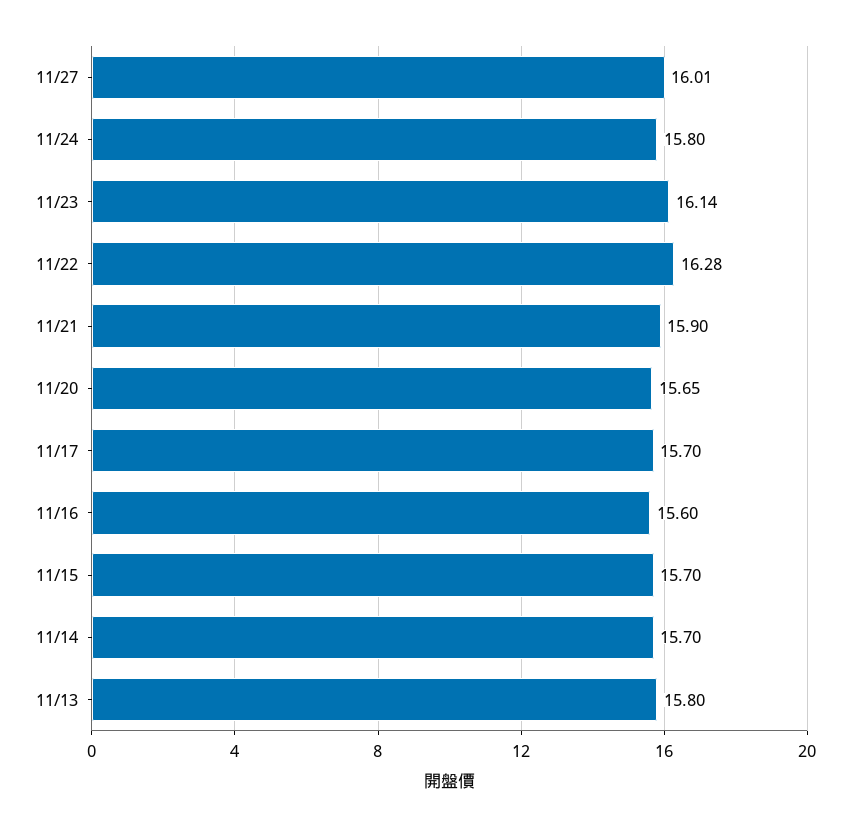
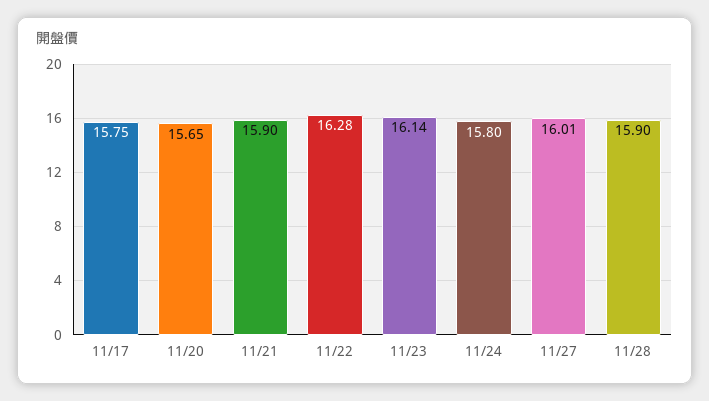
11/17: 15.7 -> 15.75
11/16: 15.6 -> none
11/15: 15.7 -> none
11/14: 15.7 -> none
11/13: 15.8 -> none
11/28: none -> 15.9

